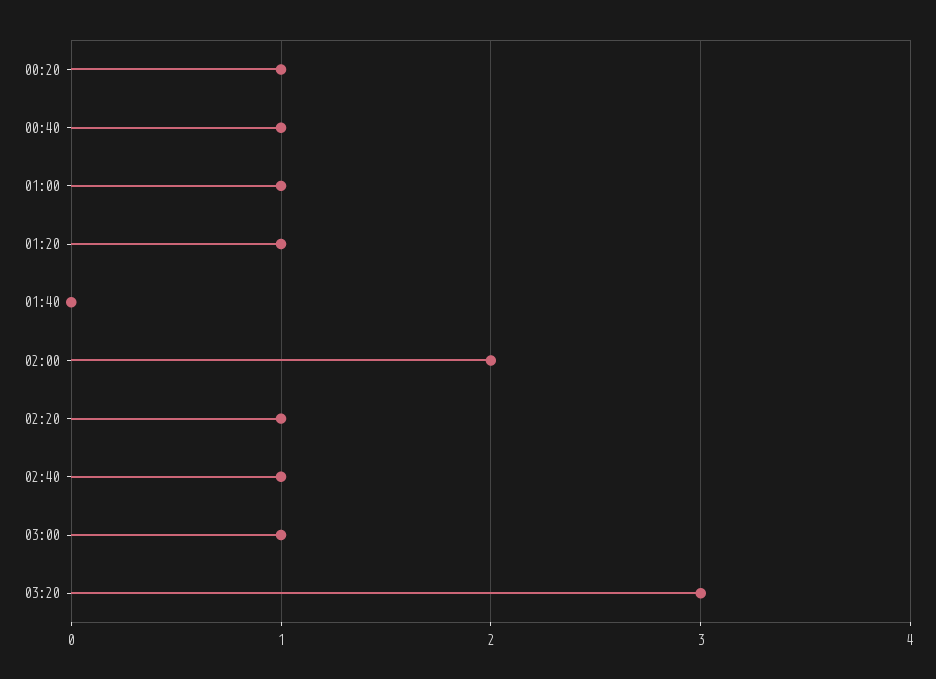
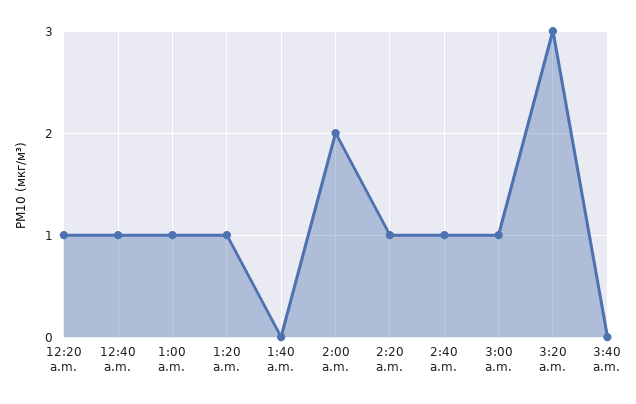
3:40 a.m.: none -> 0

